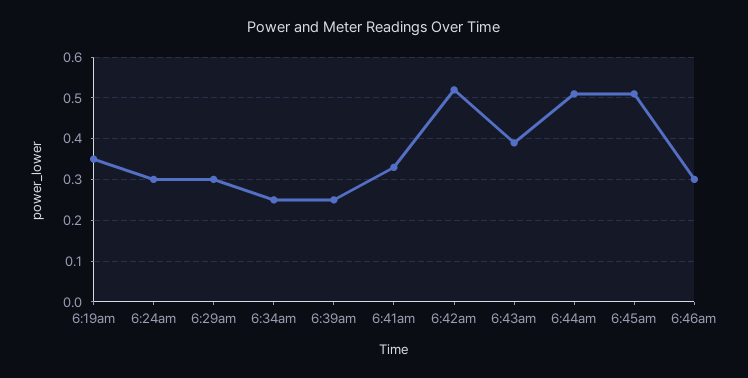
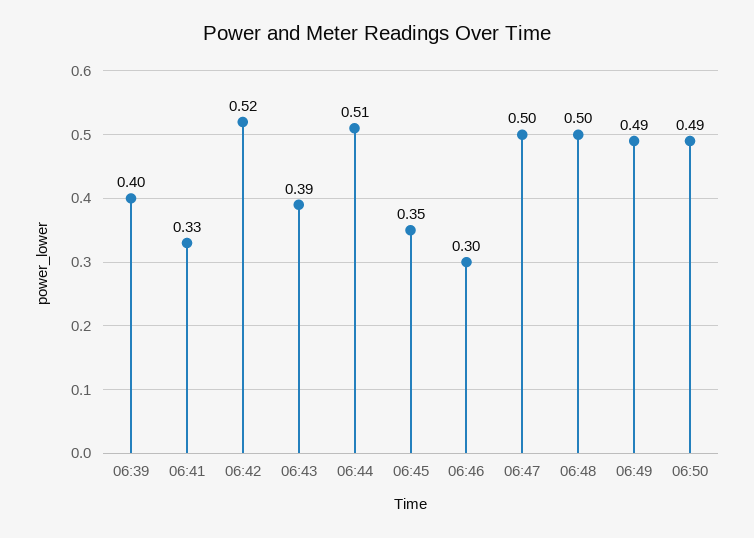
6:19am: 0.35 -> none
6:24am: 0.3 -> none
6:29am: 0.3 -> none
6:34am: 0.25 -> none
6:39am: 0.25 -> 0.4
6:45am: 0.5 -> 0.35
06:47: none -> 0.5
06:48: none -> 0.5
06:49: none -> 0.49
06:50: none -> 0.49

